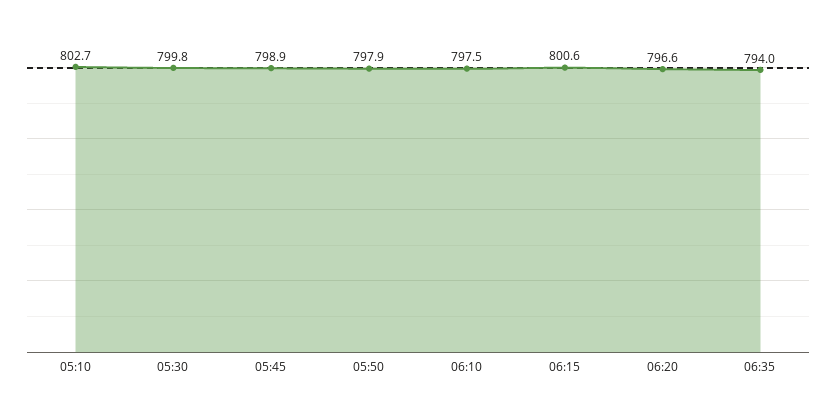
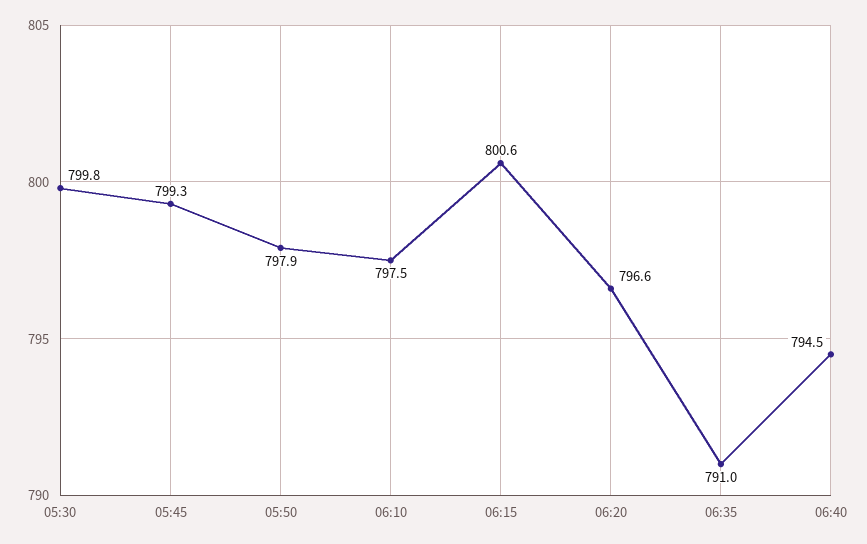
05:10: 802.7 -> none
05:45: 798.9 -> 799.3
06:35: 794 -> 791
06:40: none -> 794.5

